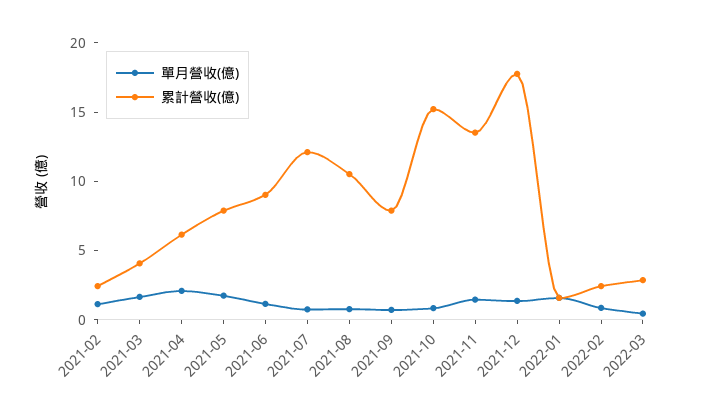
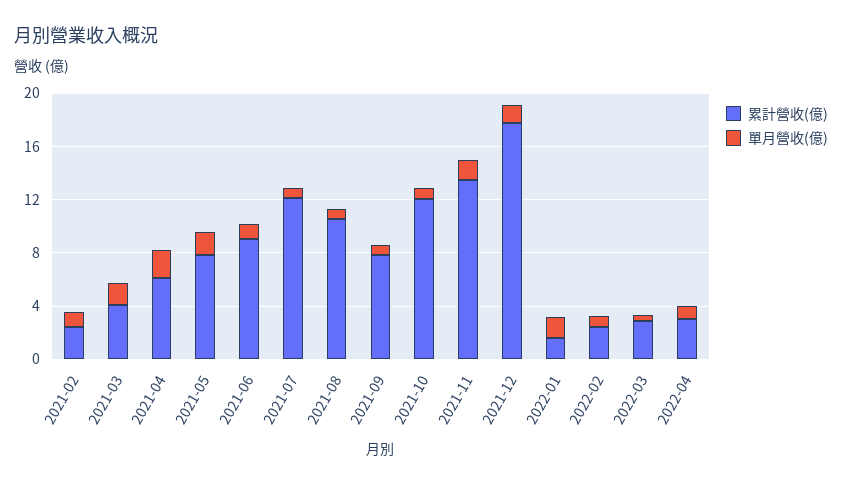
累計營收(億), 2021-10: 15 -> 12
累計營收(億), 2022-04: none -> 3
單月營收(億), 2022-04: none -> 1

